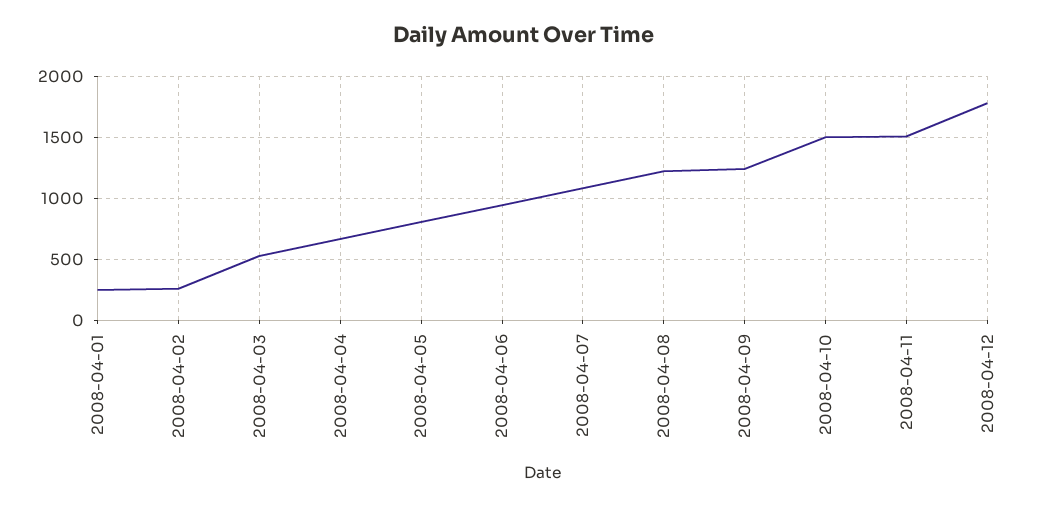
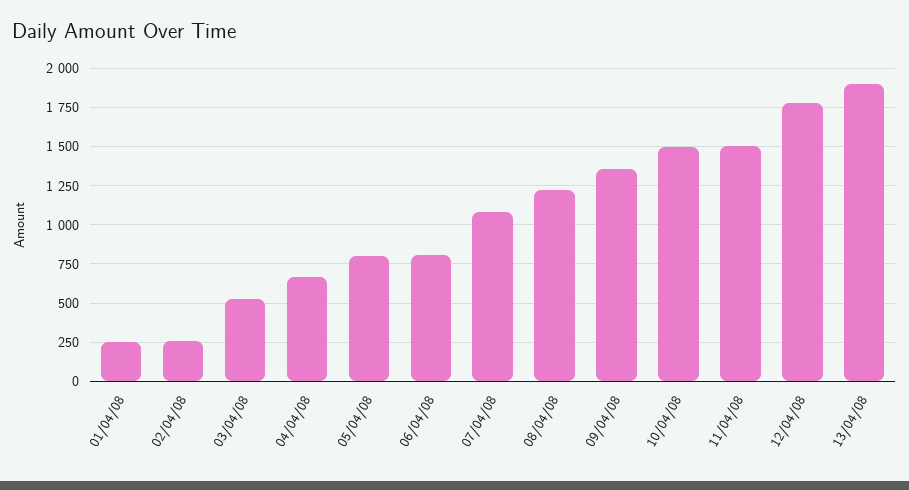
2008-04-06: 950 -> 800
2008-04-09: 1250 -> 1350
13/04/08: none -> 1900

